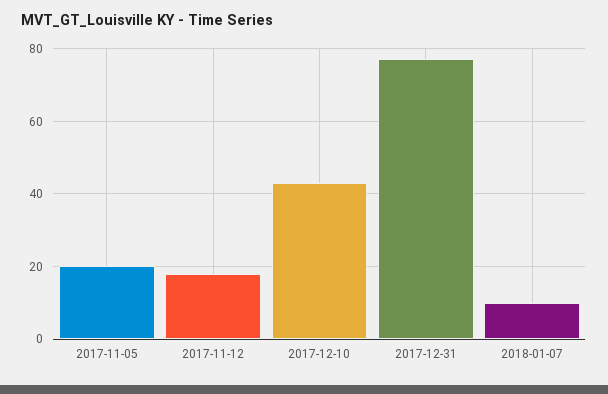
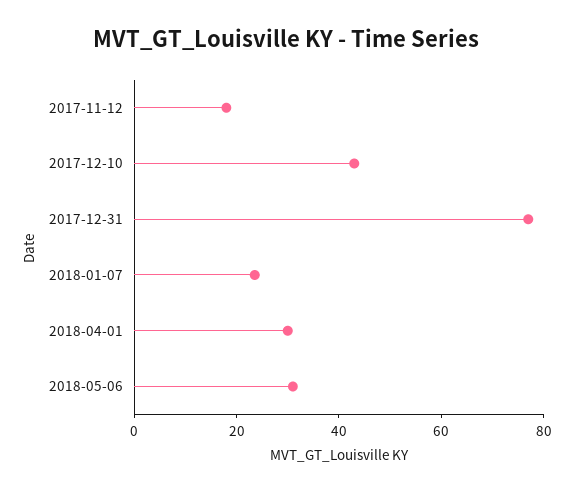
2017-11-05: 20 -> none
2018-01-07: 10 -> 25
2018-04-01: none -> 30
2018-05-06: none -> 30

